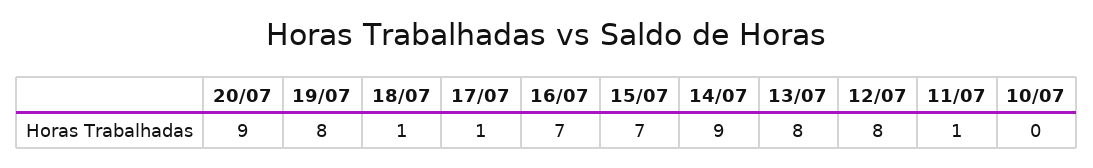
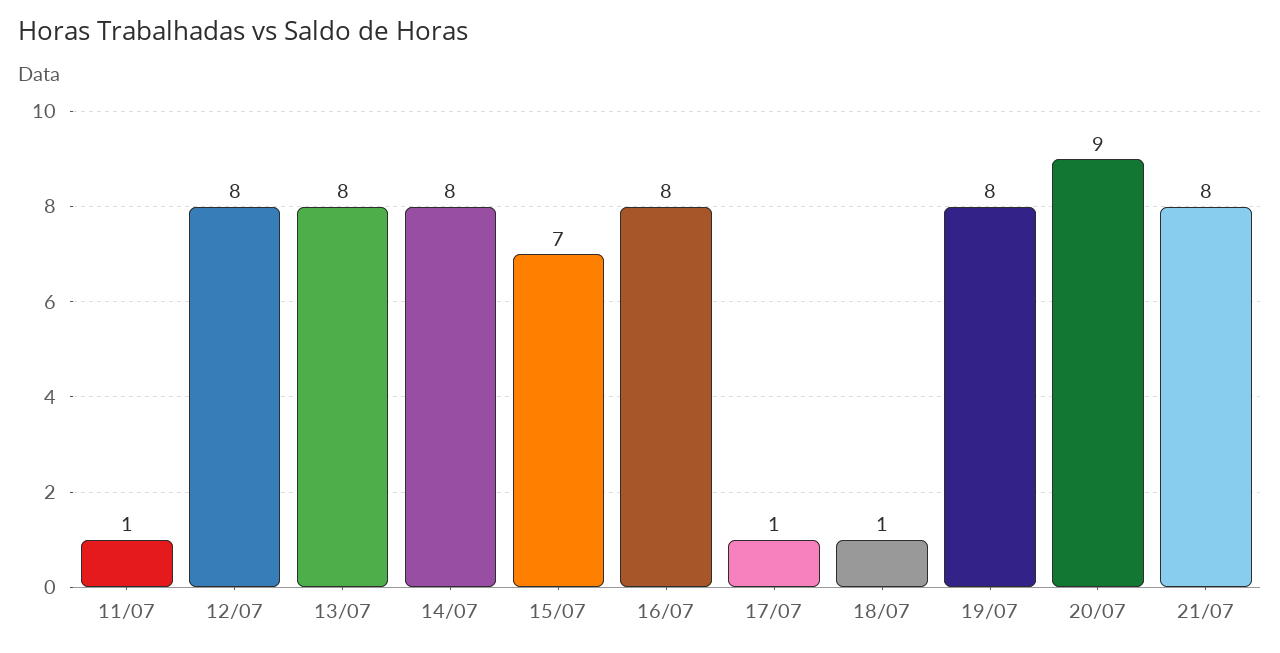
16/07: 7 -> 8
14/07: 9 -> 8
10/07: 0 -> none
21/07: none -> 8

